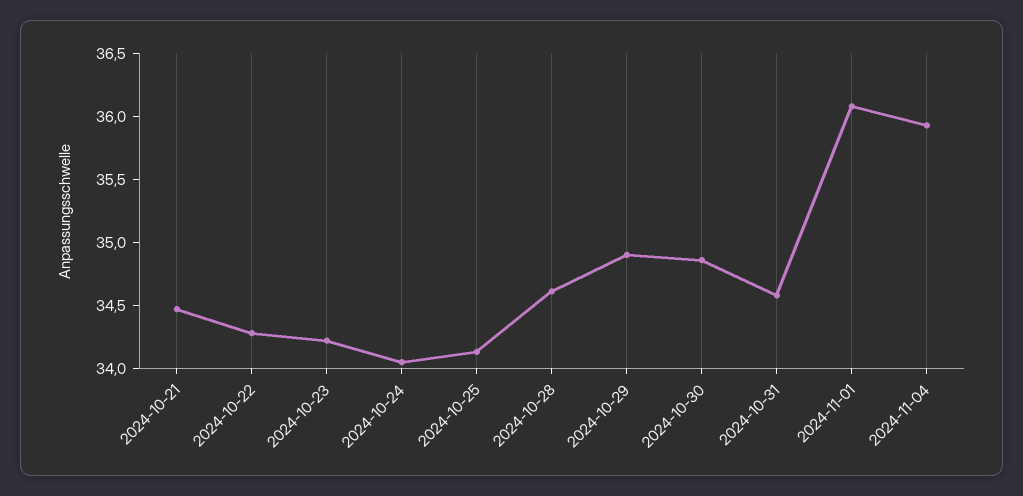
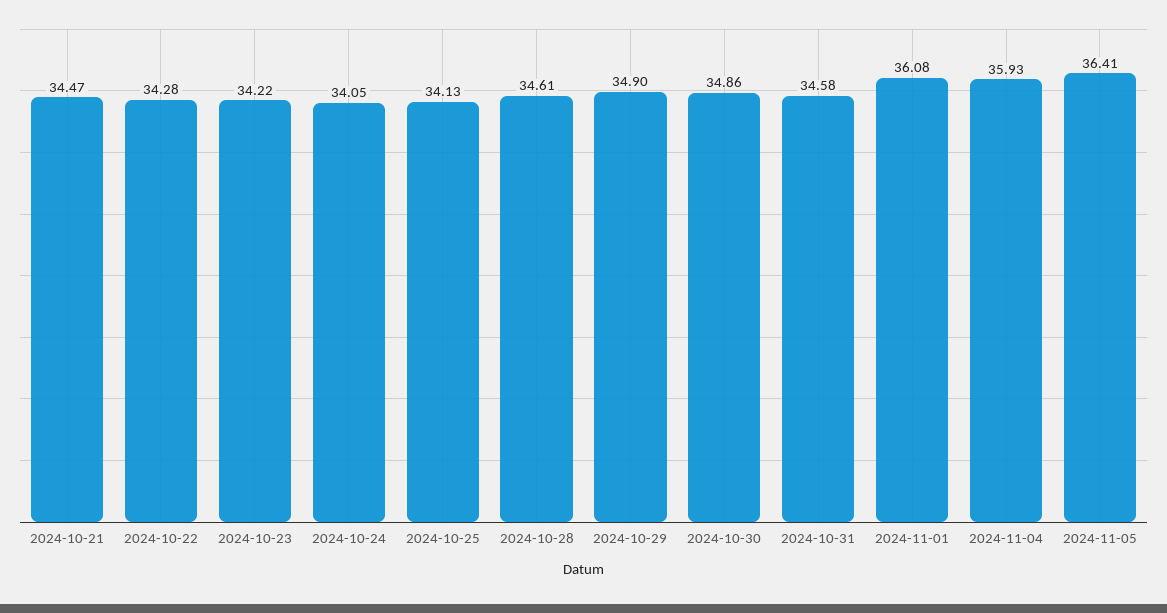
2024-11-05: none -> 36.41

